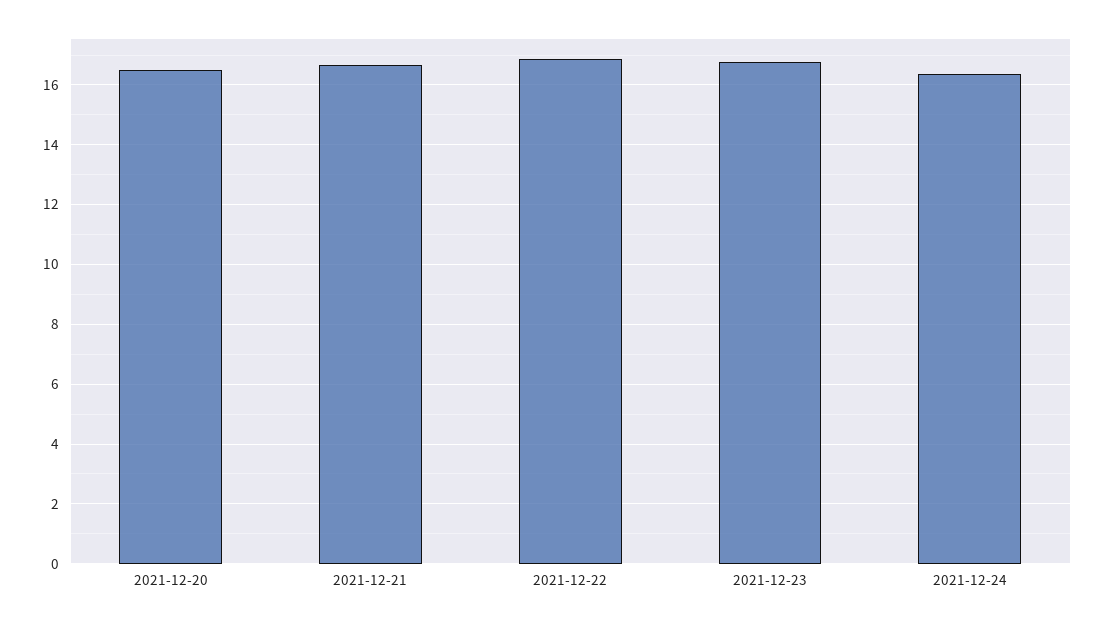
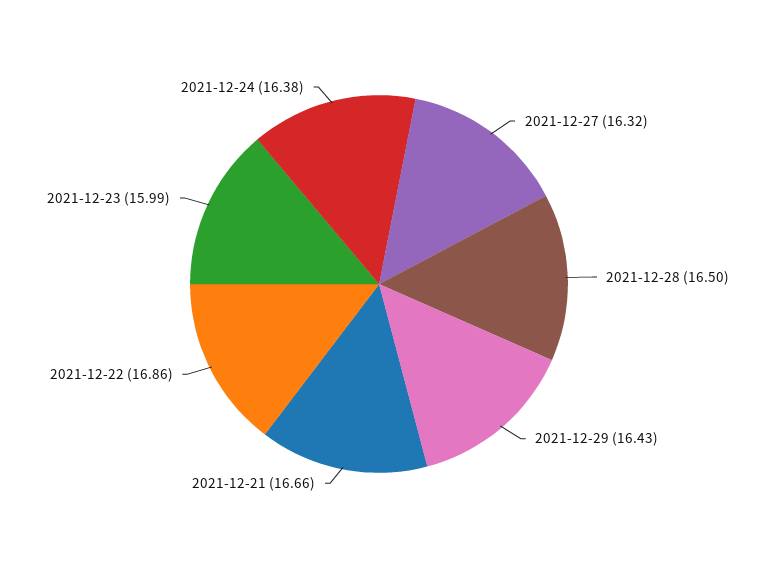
2021-12-20: 16.5 -> none
2021-12-23: 16.75 -> 15.99
2021-12-27: none -> 16.32
2021-12-28: none -> 16.5
2021-12-29: none -> 16.43

